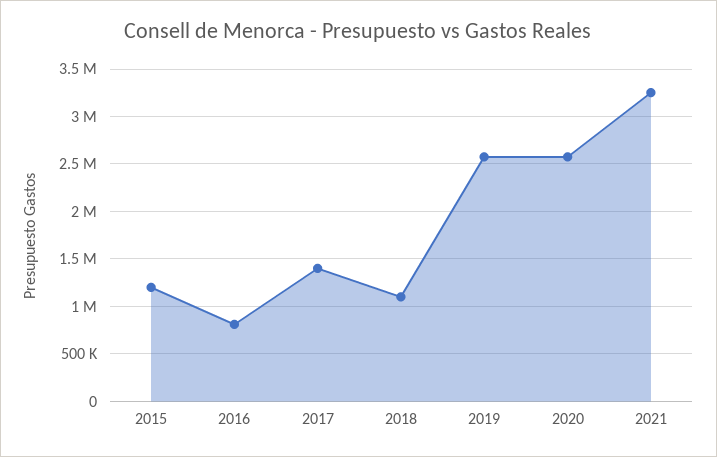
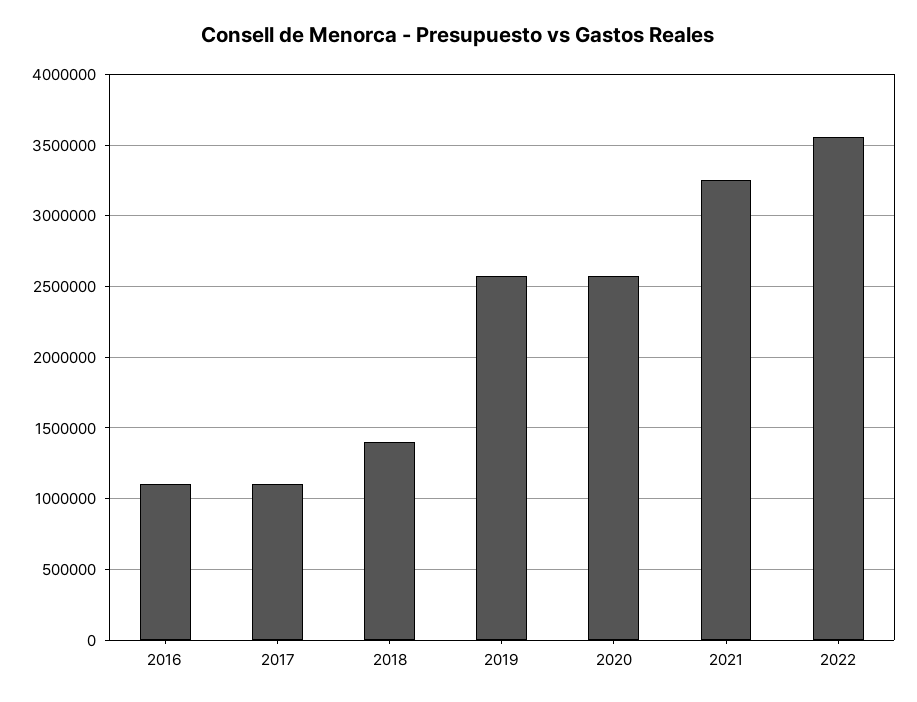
2015: 1200000 -> none
2016: 800000 -> 1100000
2017: 1400000 -> 1100000
2018: 1100000 -> 1400000
2022: none -> 3550000

